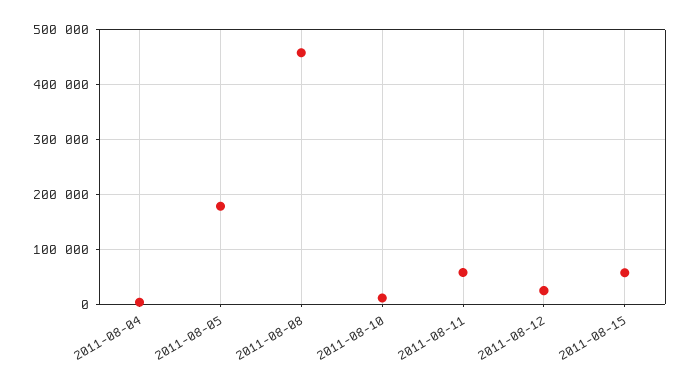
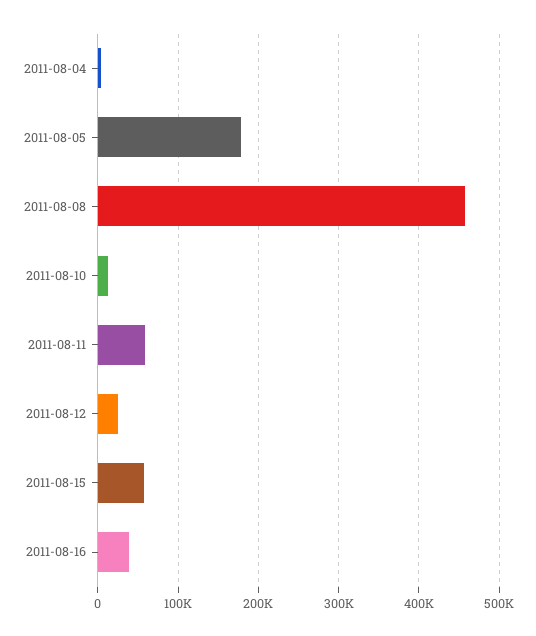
2011-08-16: none -> 40000

